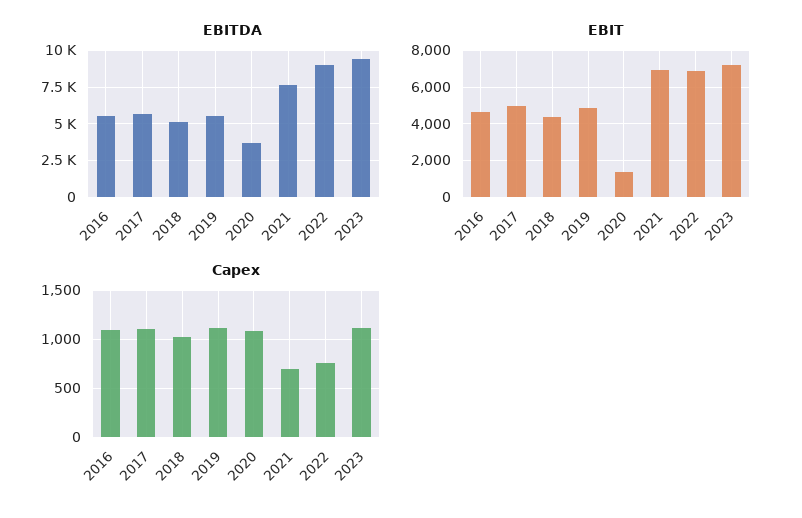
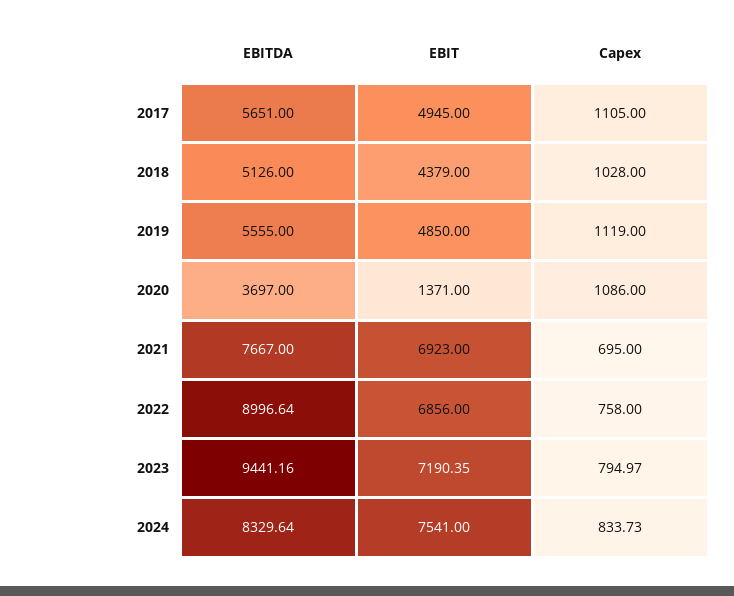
EBITDA, 2016: 5500 -> none
EBIT, 2016: 4500 -> none
Capex, 2016: 1100 -> none
Capex, 2023: 1100 -> 794.97
EBITDA, 2024: none -> 8329.64
EBIT, 2024: none -> 7541
Capex, 2024: none -> 833.73

